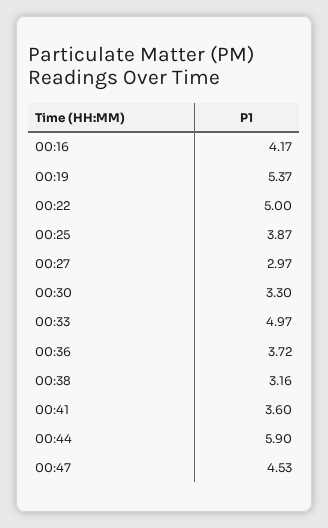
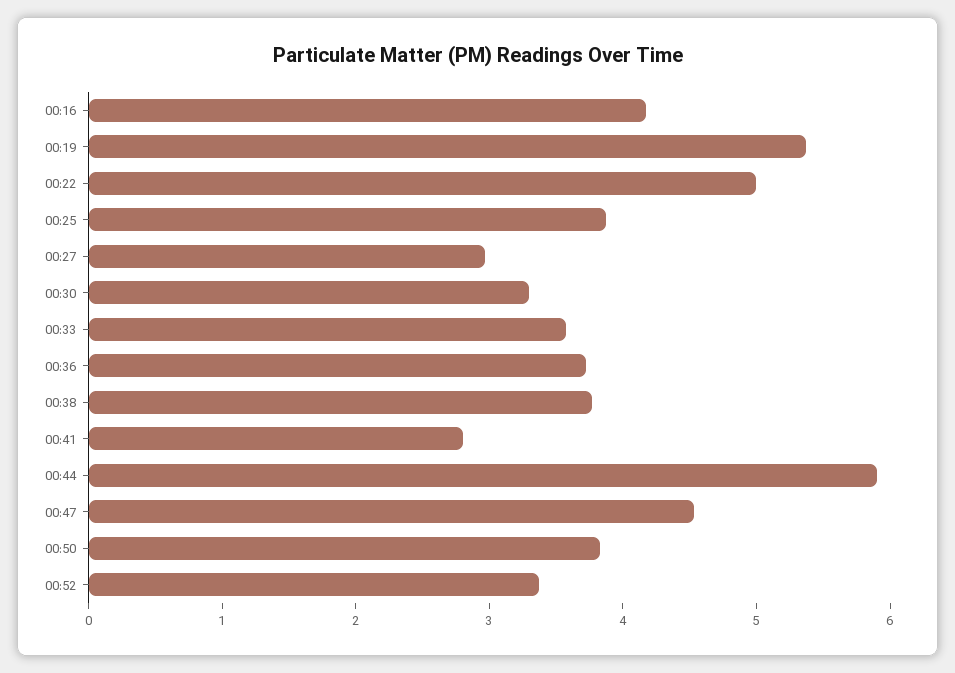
00:33: 4.97 -> 3.6
00:38: 3.16 -> 3.8
00:41: 3.6 -> 2.8
00:50: none -> 3.8
00:52: none -> 3.4

